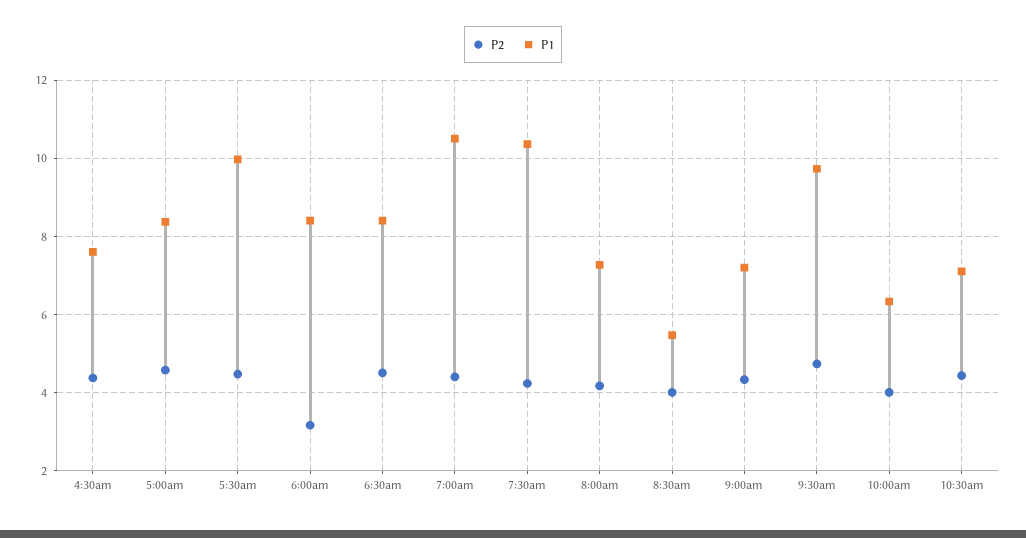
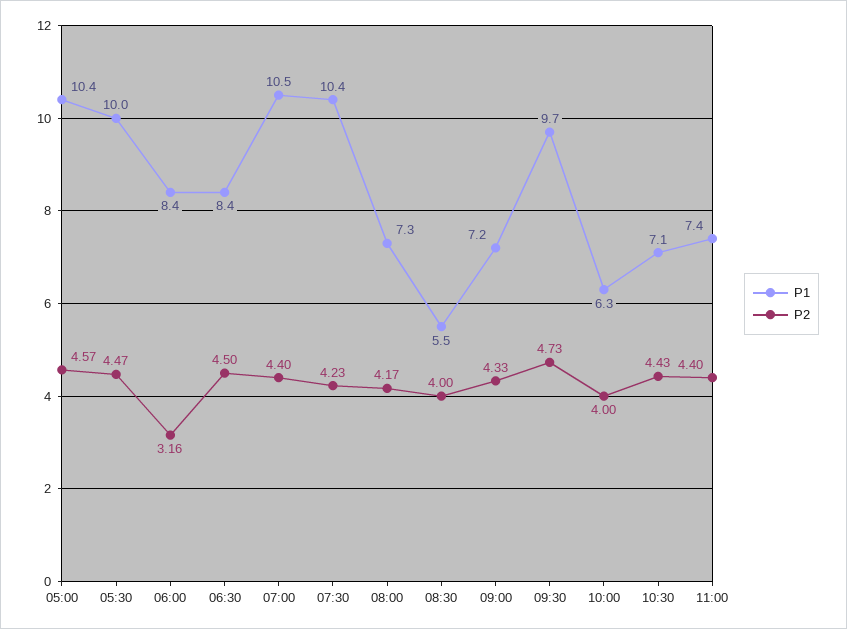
P2, 4:30am: 4.4 -> none
P1, 4:30am: 7.6 -> none
P1, 5:00am: 8.4 -> 10.4
P1, 11:00: none -> 7.4
P2, 11:00: none -> 4.4

